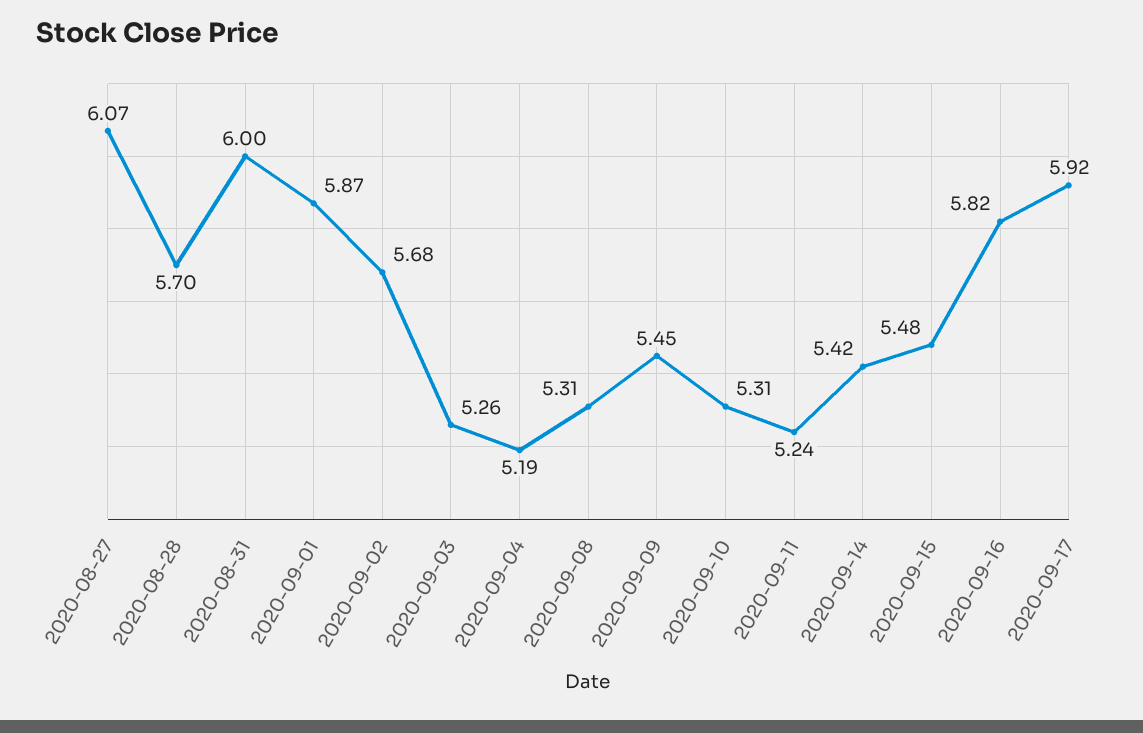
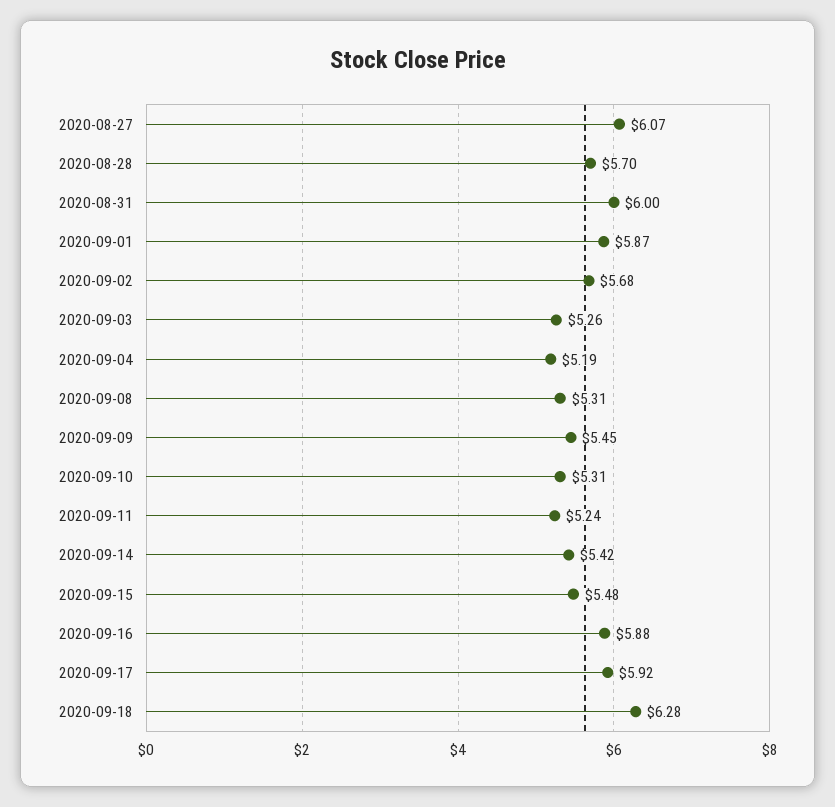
2020-09-16: 5.82 -> 5.88
2020-09-18: none -> 6.28

